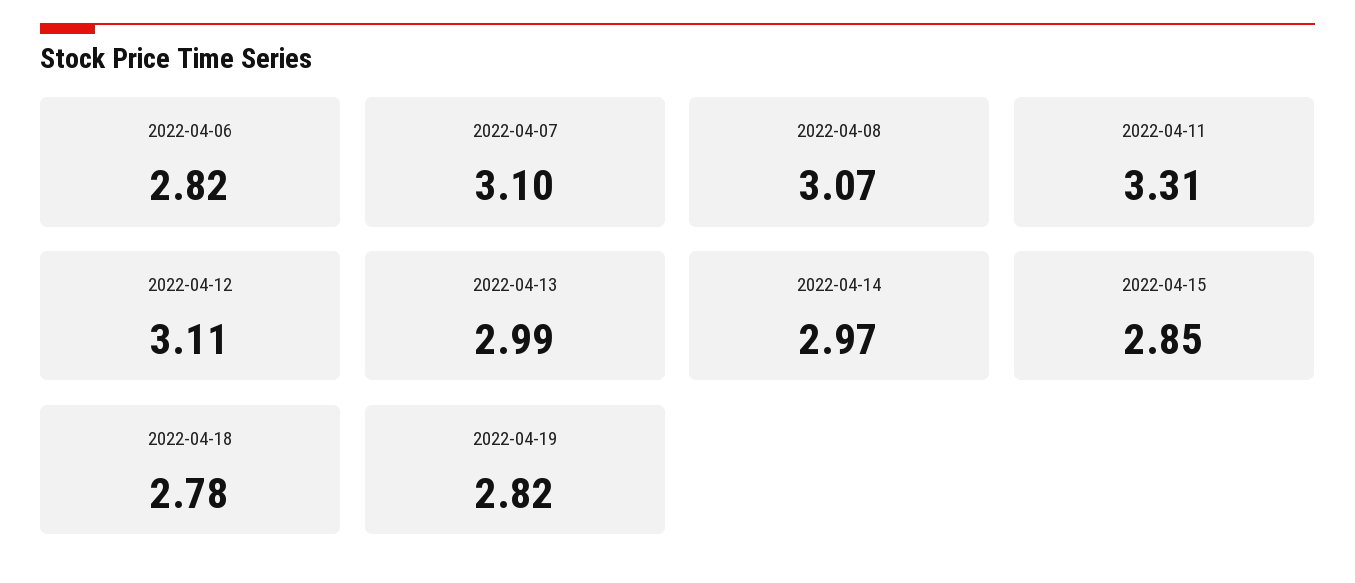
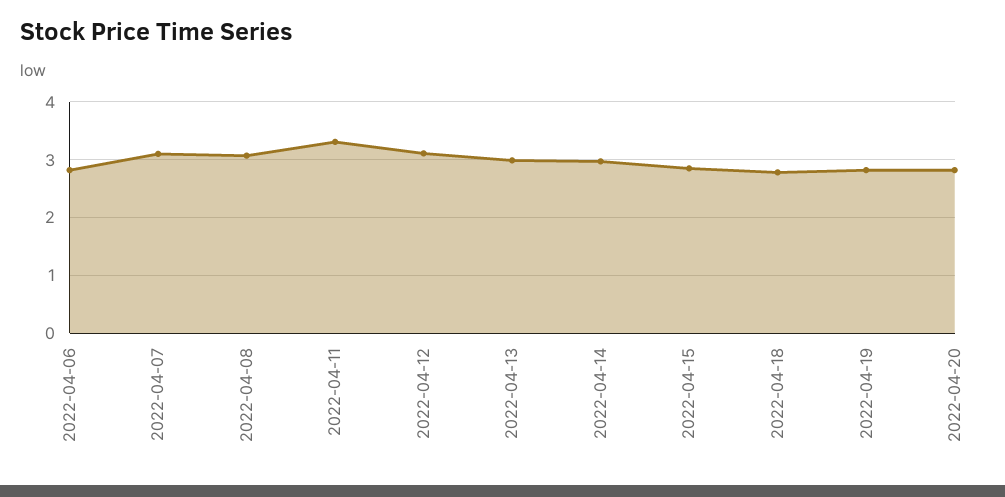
2022-04-20: none -> 2.8

